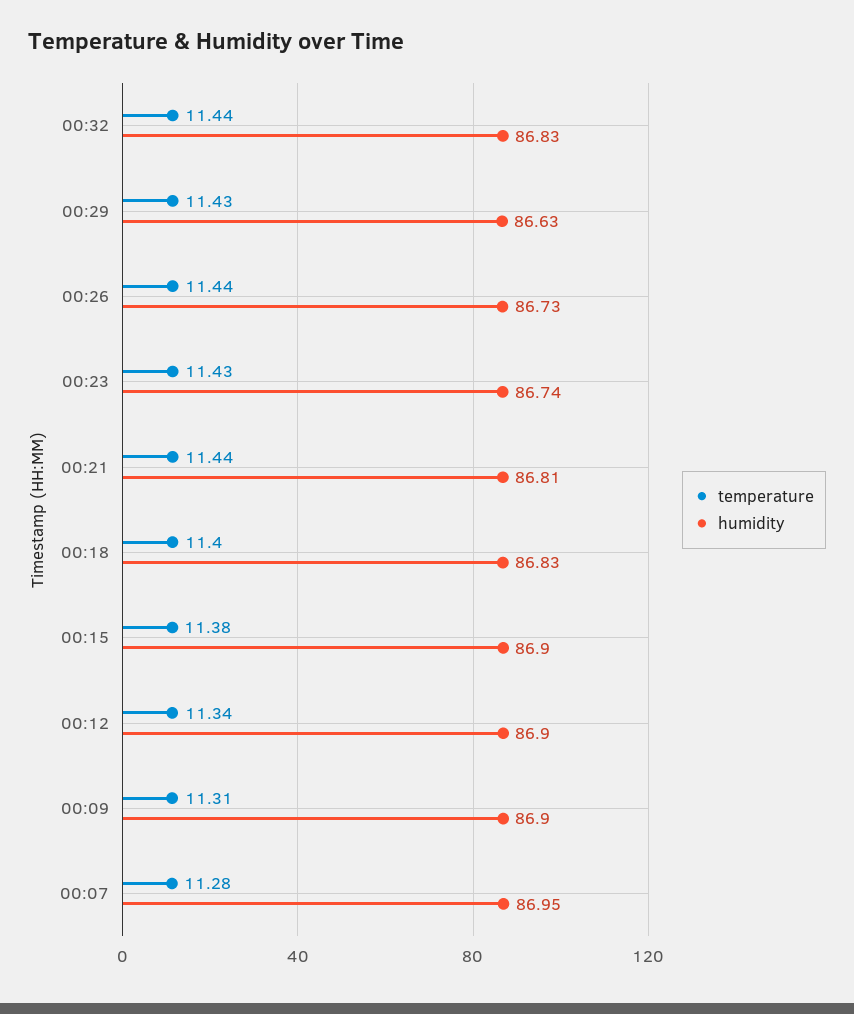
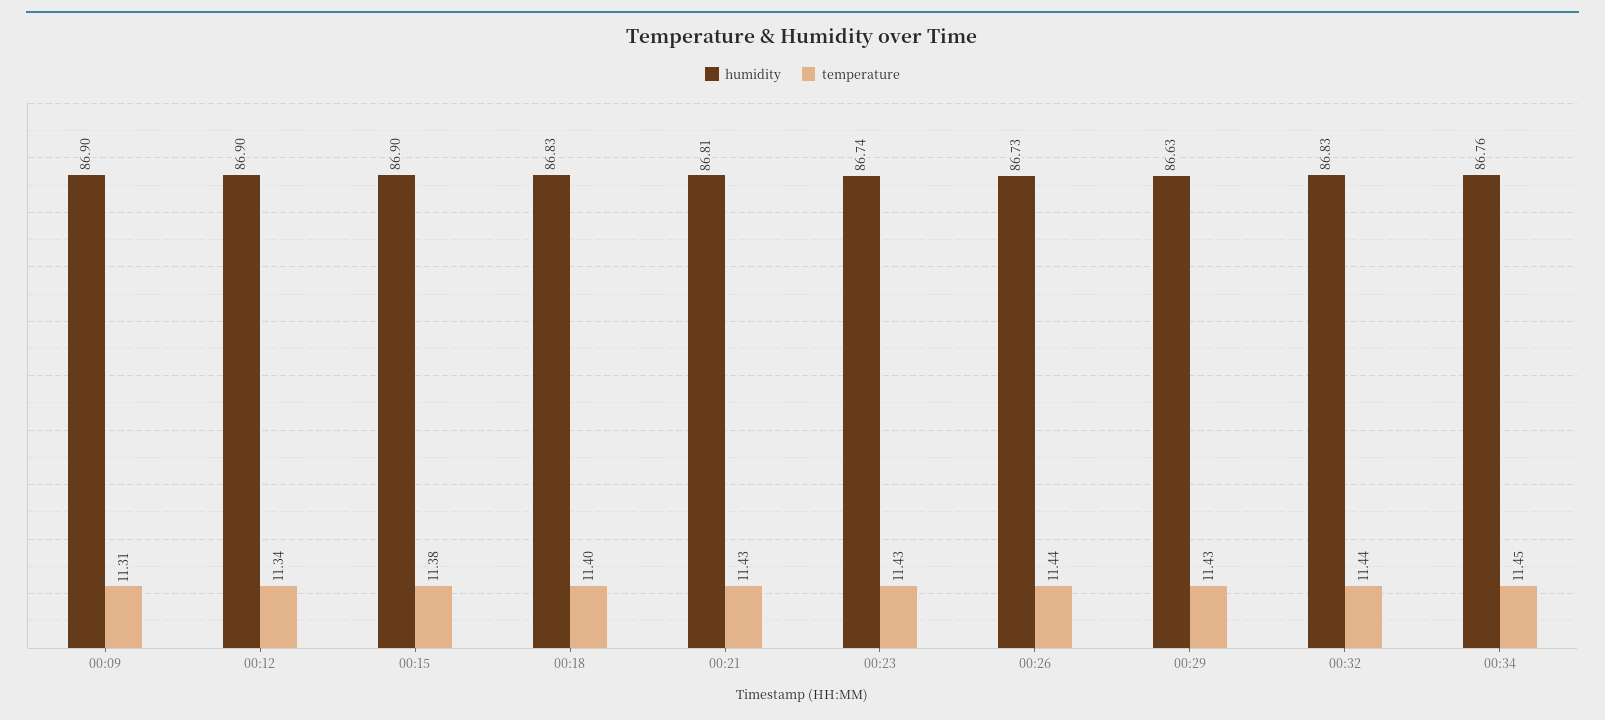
temperature, 00:21: 11.44 -> 11.43
temperature, 00:07: 11.28 -> none
humidity, 00:07: 86.95 -> none
humidity, 00:34: none -> 86.76
temperature, 00:34: none -> 11.45

